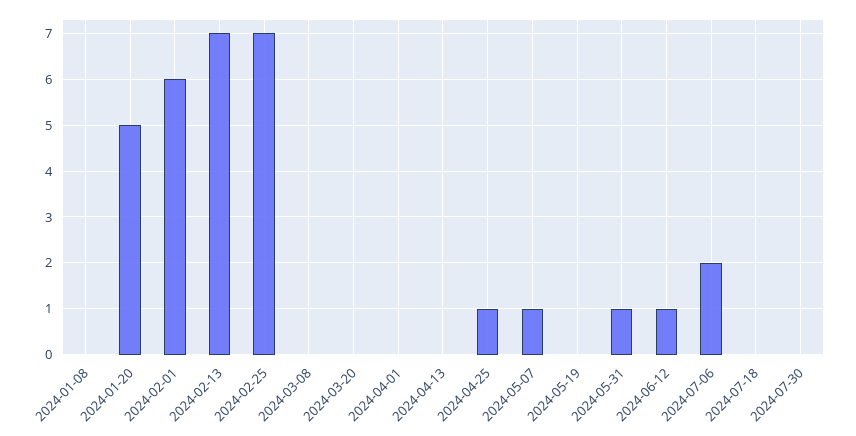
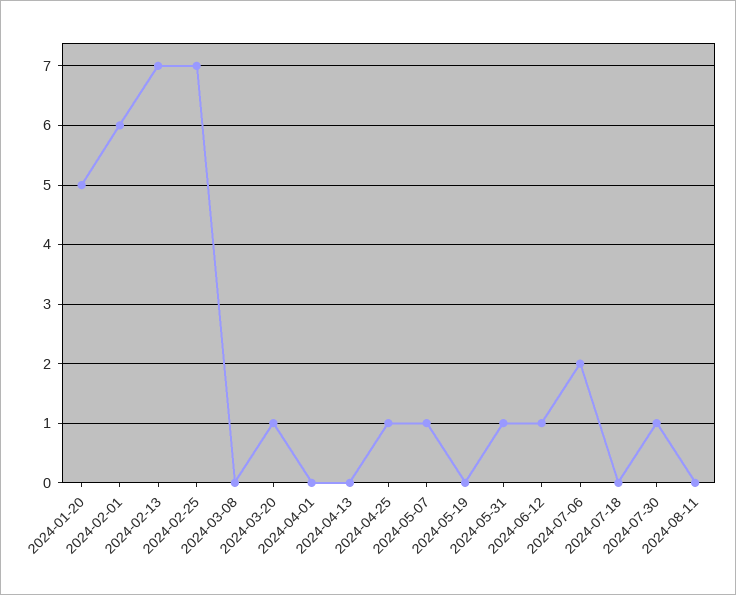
2024-01-08: 0 -> none
2024-03-20: 0 -> 1
2024-07-30: 0 -> 1
2024-08-11: none -> 0

